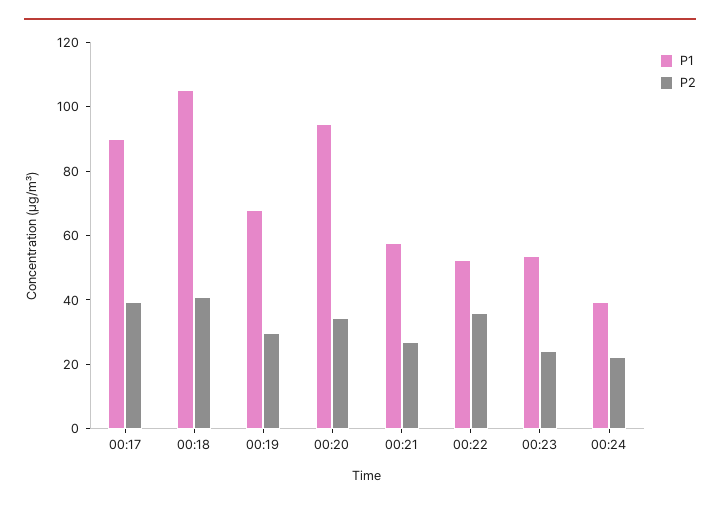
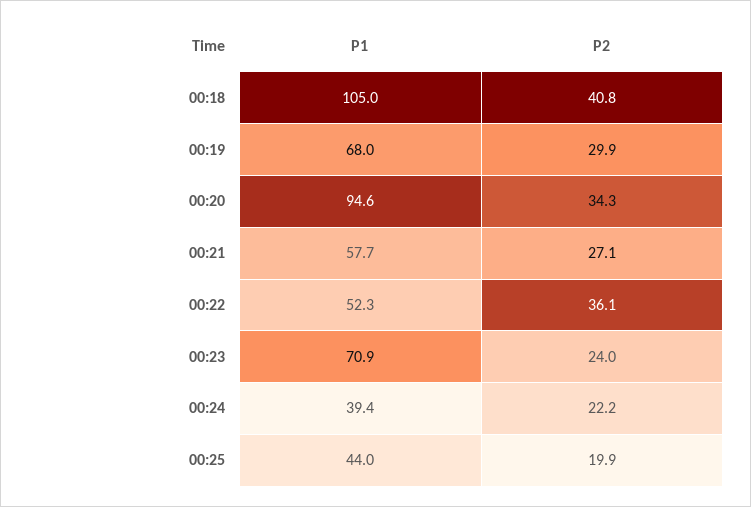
P1, 00:17: 90 -> none
P2, 00:17: 40 -> none
P1, 00:23: 55 -> 70.9
P1, 00:25: none -> 44
P2, 00:25: none -> 19.9

